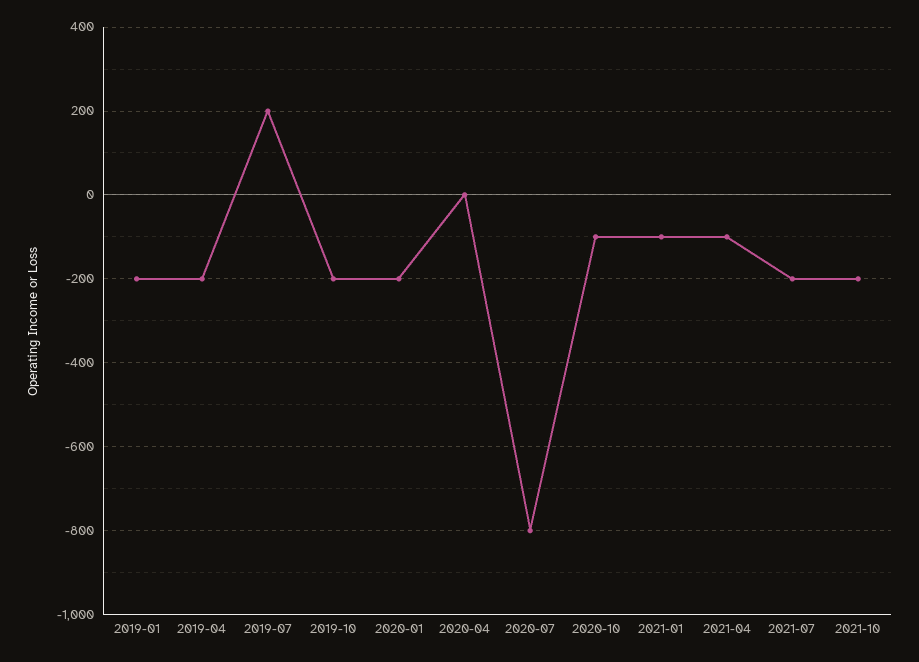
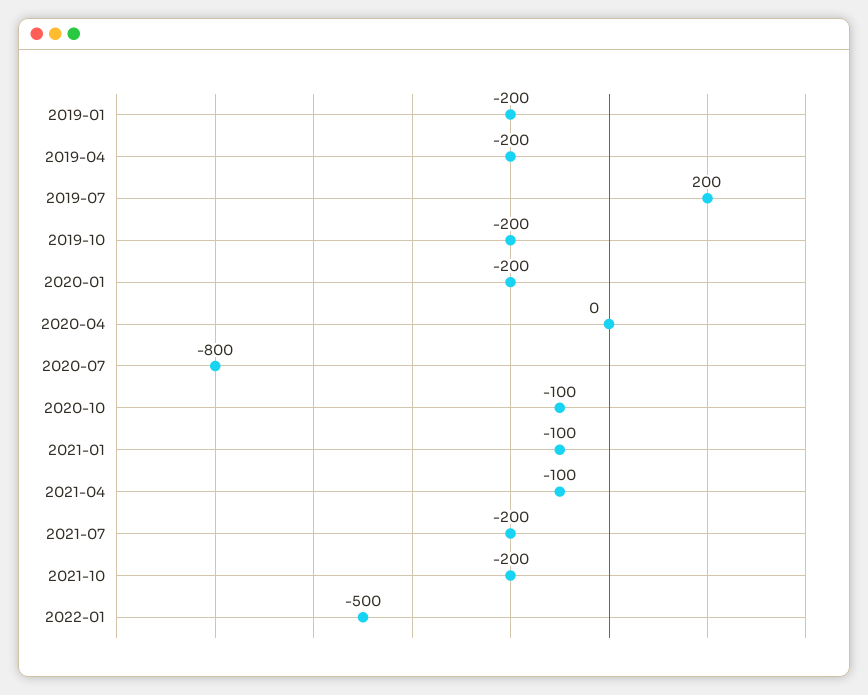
2022-01: none -> -500

